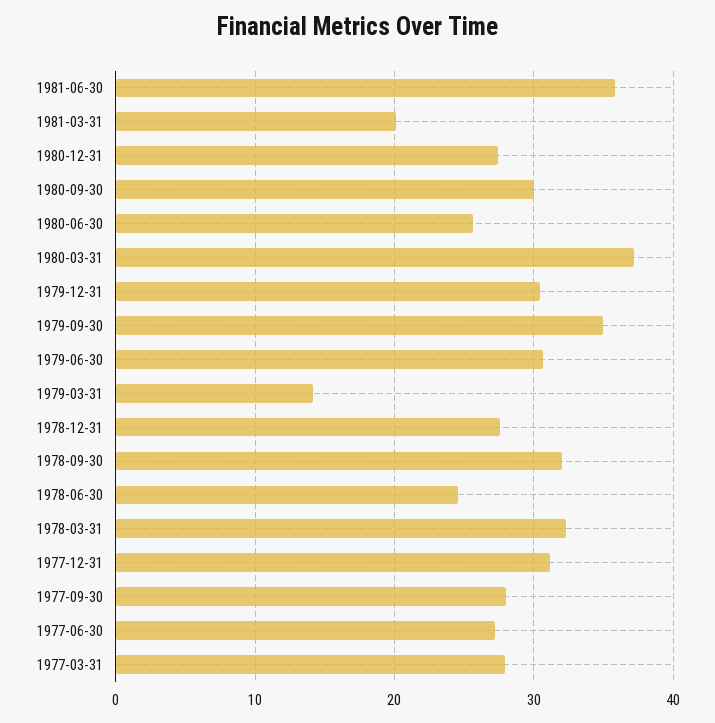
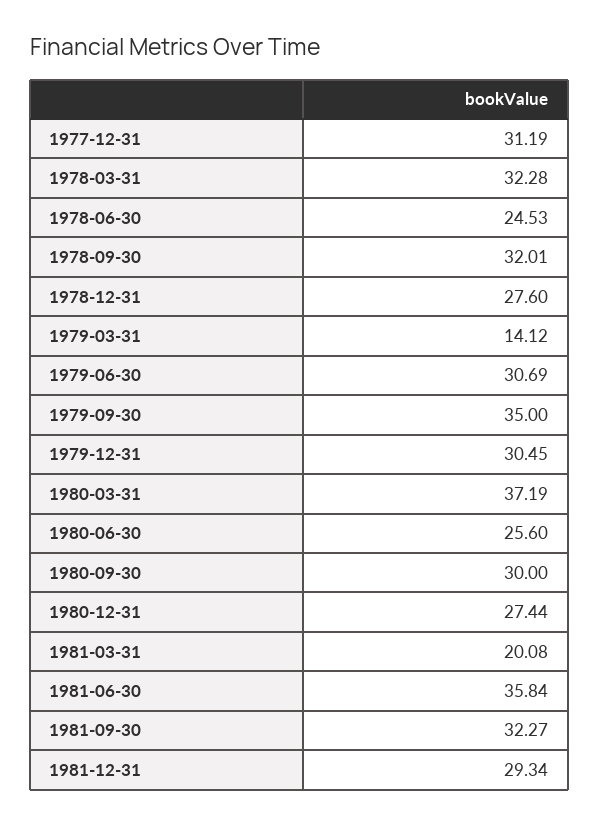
1977-09-30: 28 -> none
1977-06-30: 27 -> none
1977-03-31: 28 -> none
1981-09-30: none -> 32.27
1981-12-31: none -> 29.34

